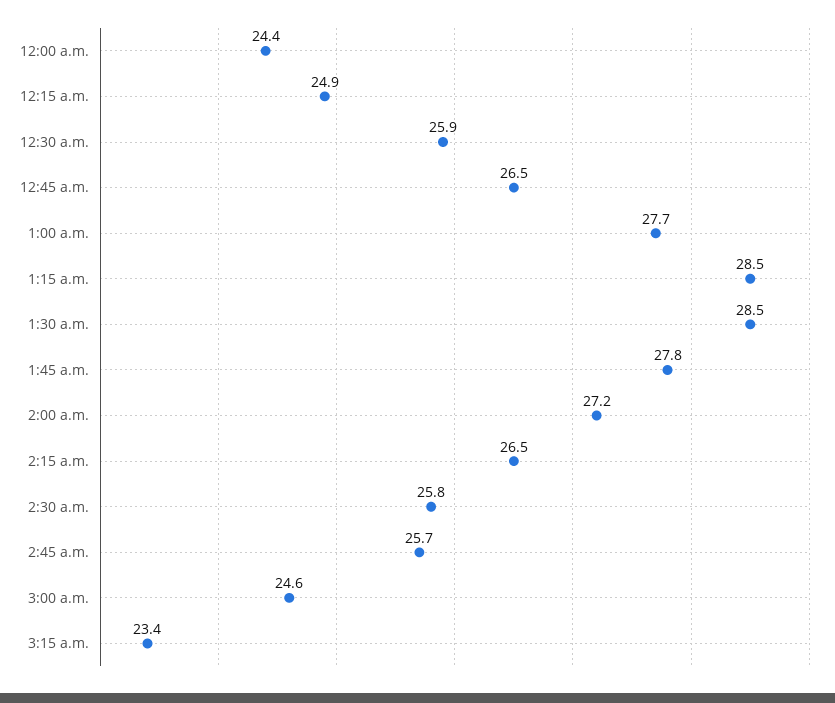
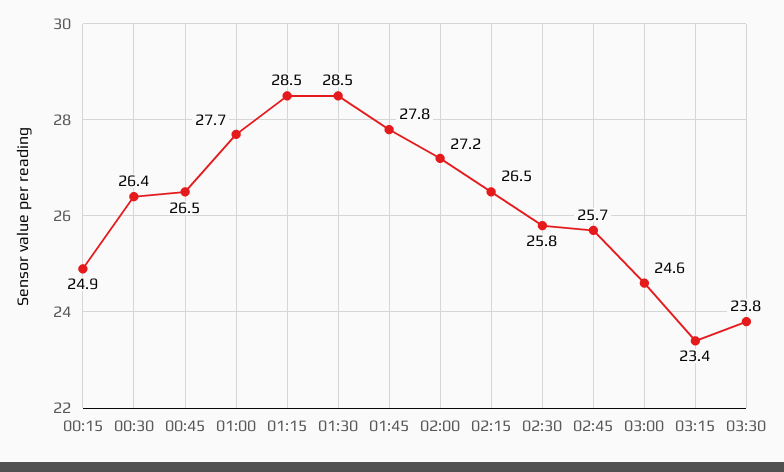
12:00 a.m.: 24.4 -> none
12:30 a.m.: 25.9 -> 26.4
03:30: none -> 23.8

